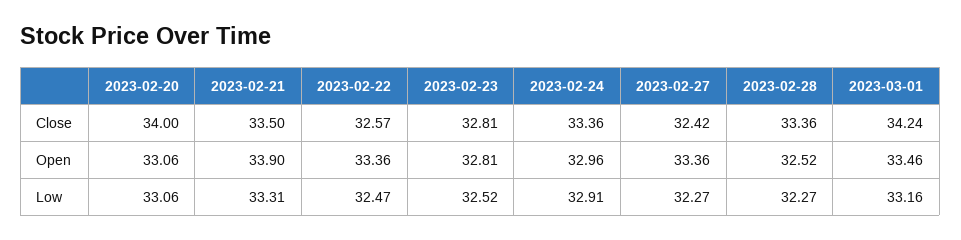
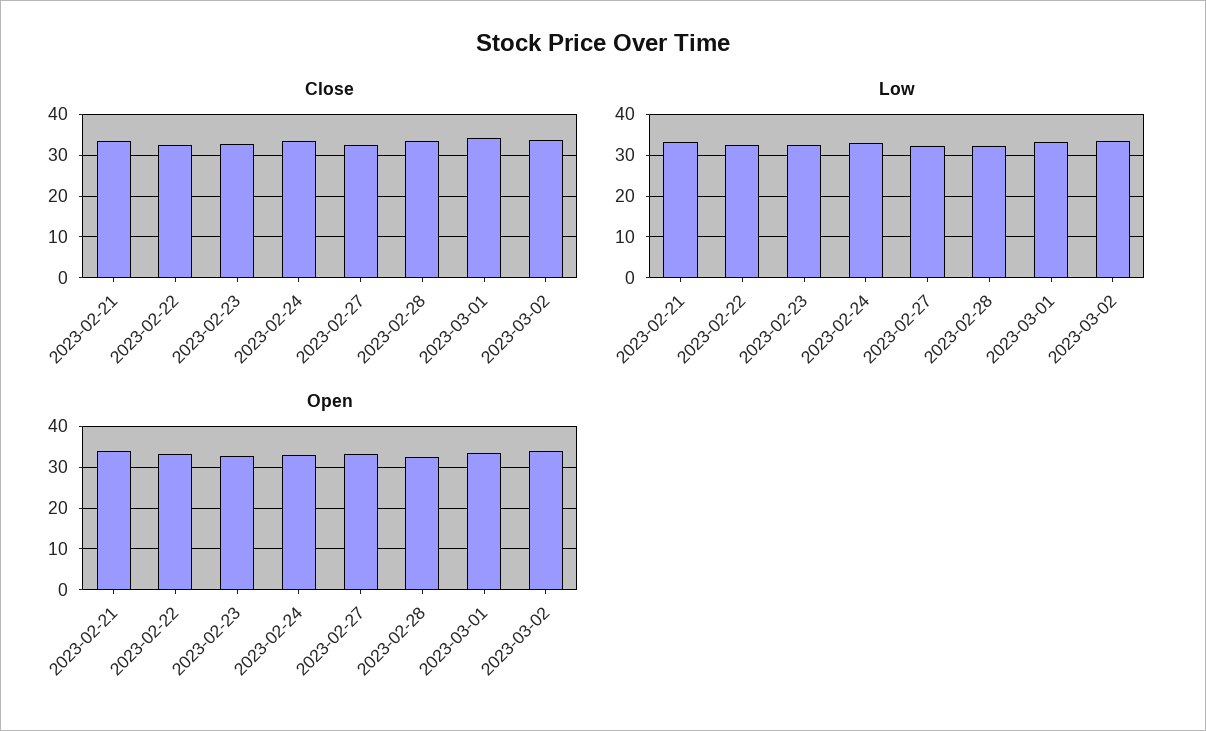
Close, 2023-02-20: 34 -> none
Open, 2023-02-20: 33.06 -> none
Low, 2023-02-20: 33.06 -> none
Close, 2023-03-02: none -> 34
Low, 2023-03-02: none -> 34
Open, 2023-03-02: none -> 34

